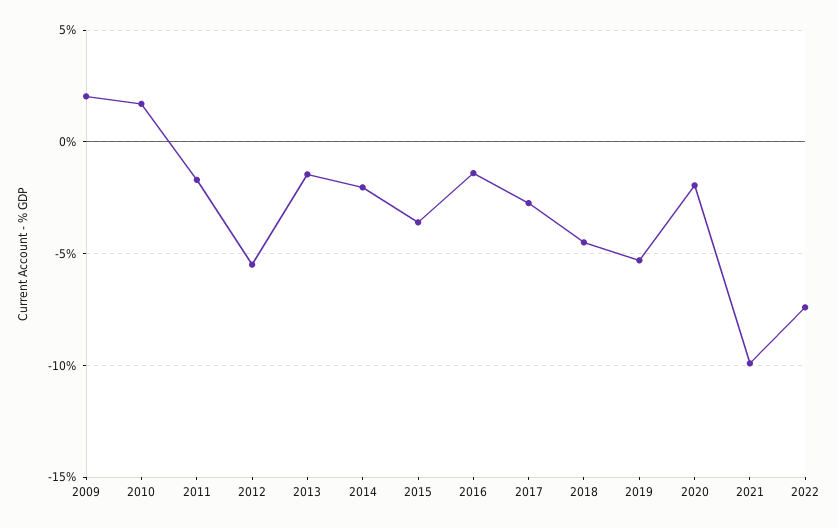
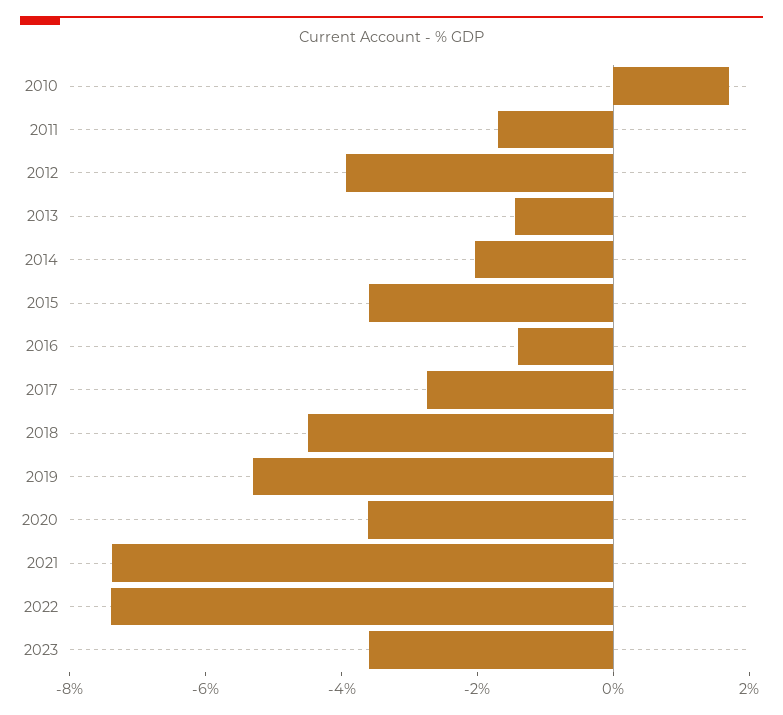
2009: 2 -> none
2012: -5.5 -> -4
2020: -2 -> -3.5
2021: -10 -> -7.5
2023: none -> -3.5

